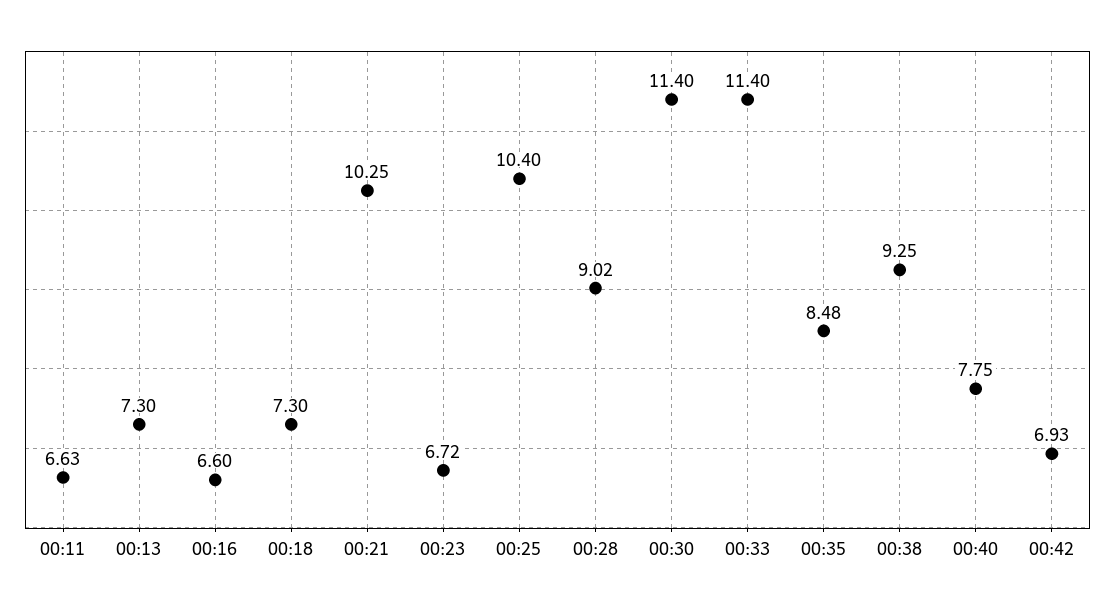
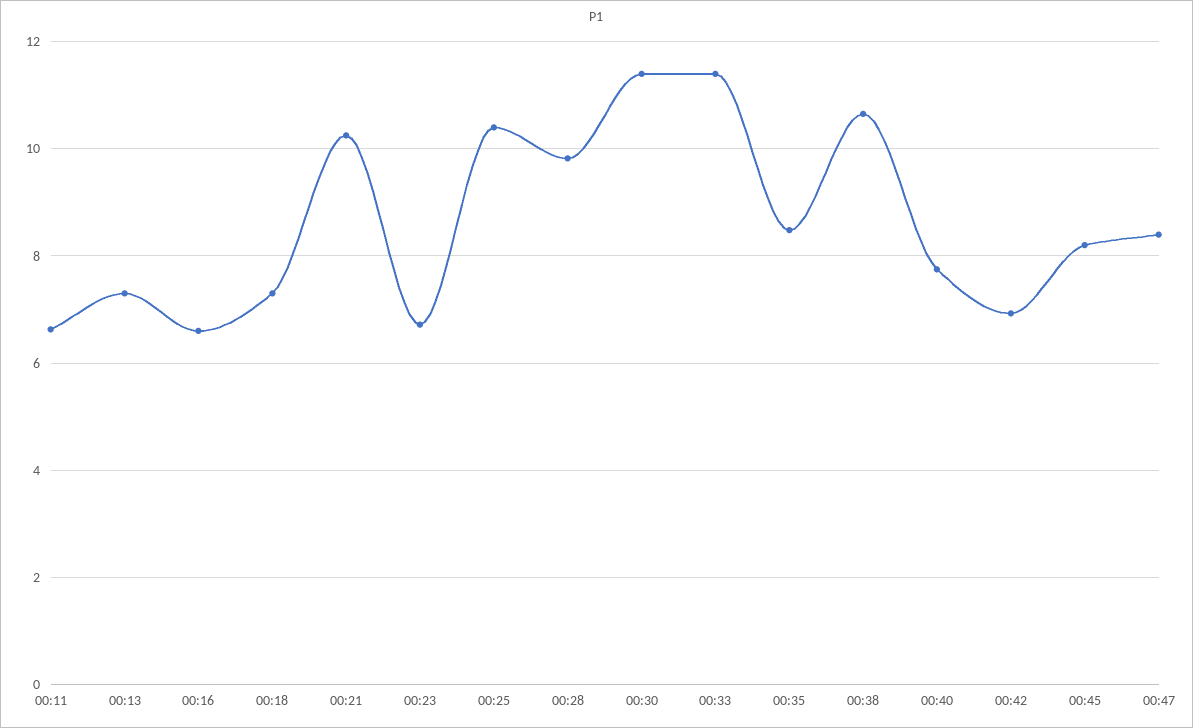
00:28: 9.02 -> 9.8
00:38: 9.25 -> 10.6
00:45: none -> 8.2
00:47: none -> 8.4

